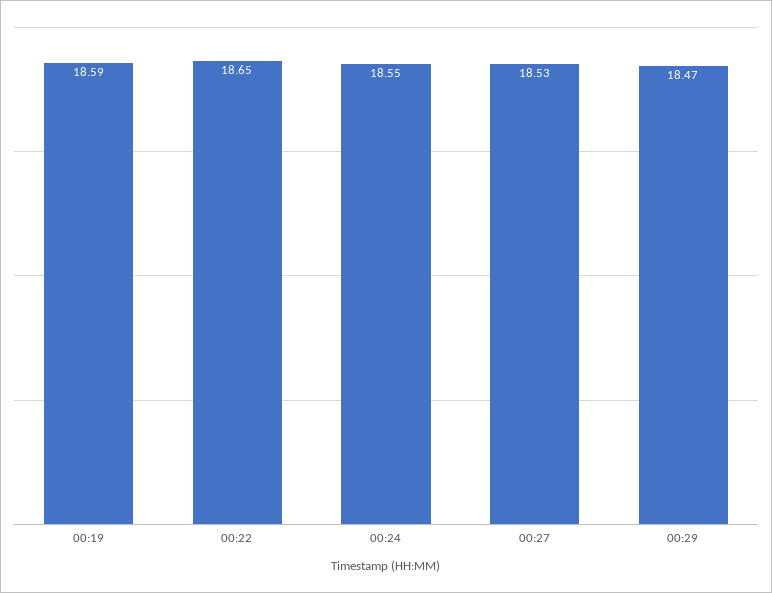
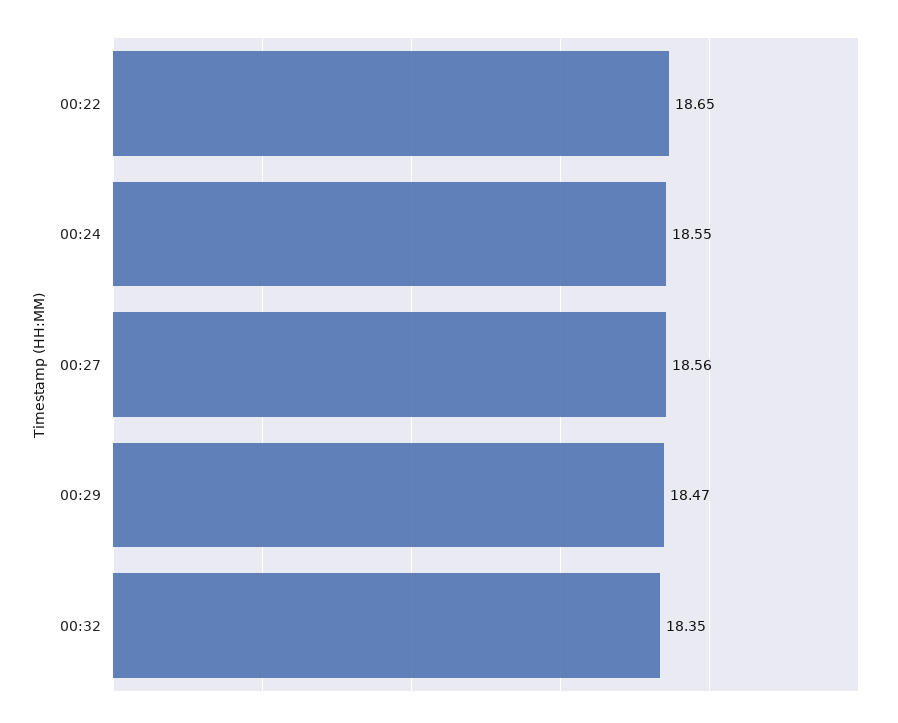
00:19: 18.59 -> none
00:27: 18.53 -> 18.56
00:32: none -> 18.35

